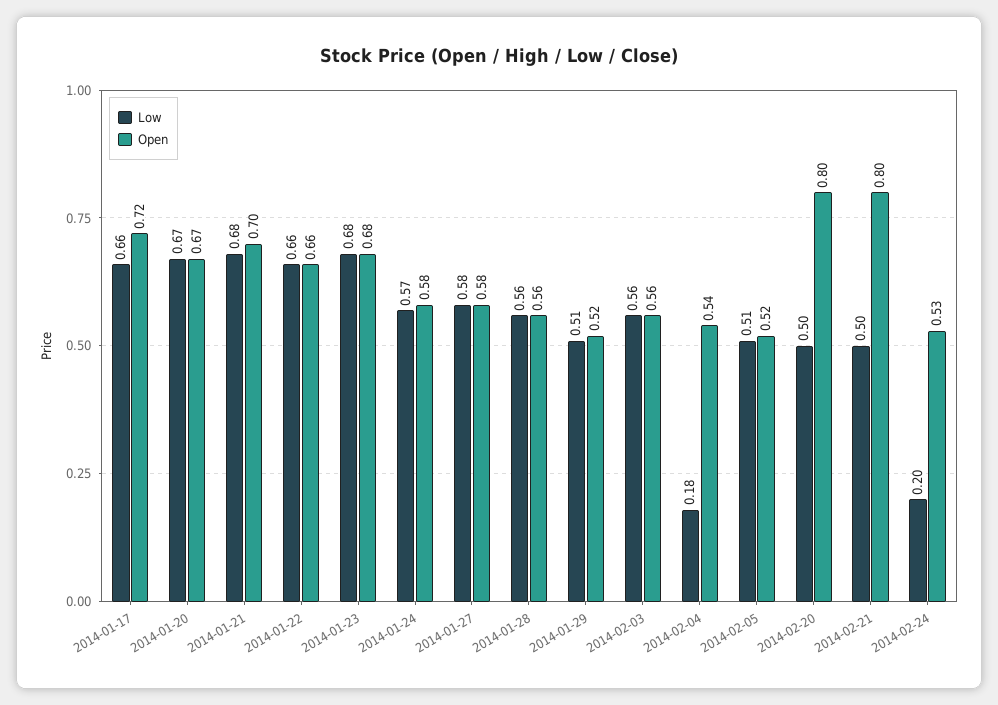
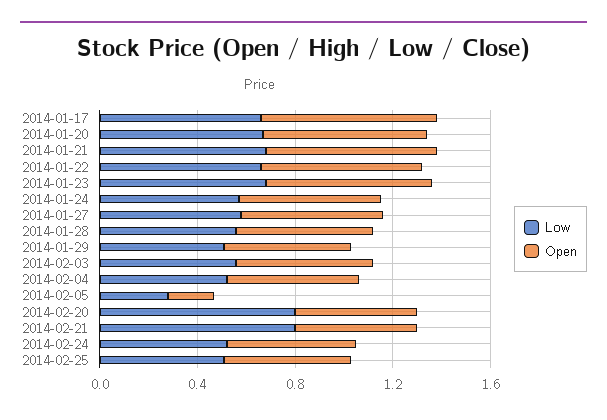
Low, 2014-02-04: 0.18 -> 0.5
Low, 2014-02-05: 0.51 -> 0.3
Open, 2014-02-05: 0.52 -> 0.2
Low, 2014-02-20: 0.5 -> 0.8
Open, 2014-02-20: 0.8 -> 0.5
Low, 2014-02-21: 0.5 -> 0.8
Open, 2014-02-21: 0.8 -> 0.5
Low, 2014-02-24: 0.2 -> 0.5
Low, 2014-02-25: none -> 0.5
Open, 2014-02-25: none -> 0.5

